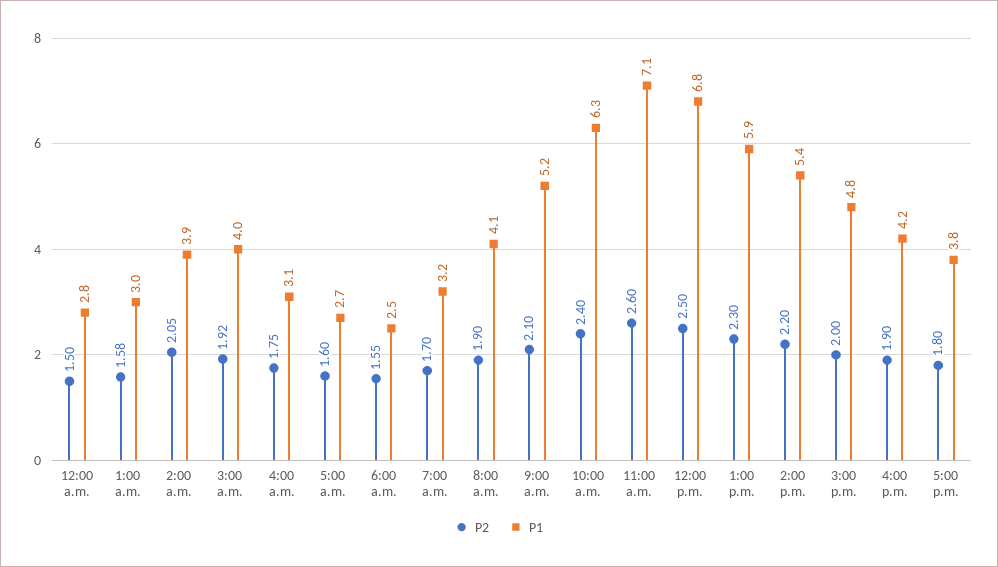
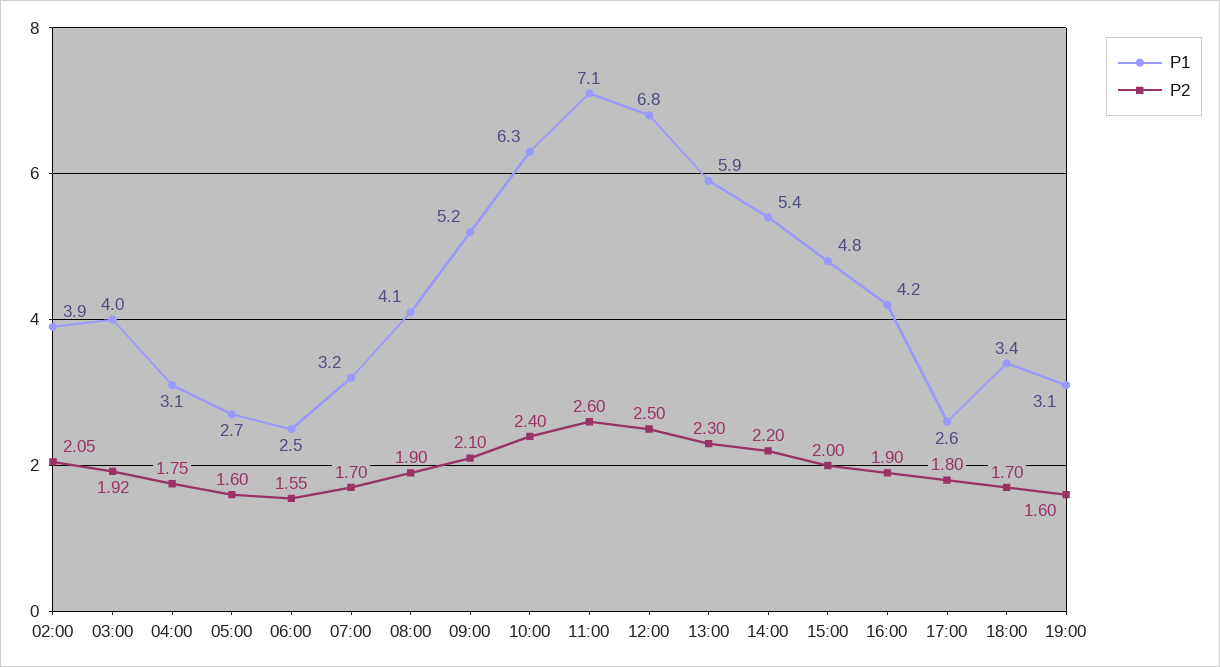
P2, 12:00 a.m.: 1.5 -> none
P1, 12:00 a.m.: 2.8 -> none
P2, 1:00 a.m.: 1.58 -> none
P1, 1:00 a.m.: 3 -> none
P1, 5:00 p.m.: 3.8 -> 2.6
P1, 18:00: none -> 3.4
P2, 18:00: none -> 1.7
P1, 19:00: none -> 3.1
P2, 19:00: none -> 1.6

